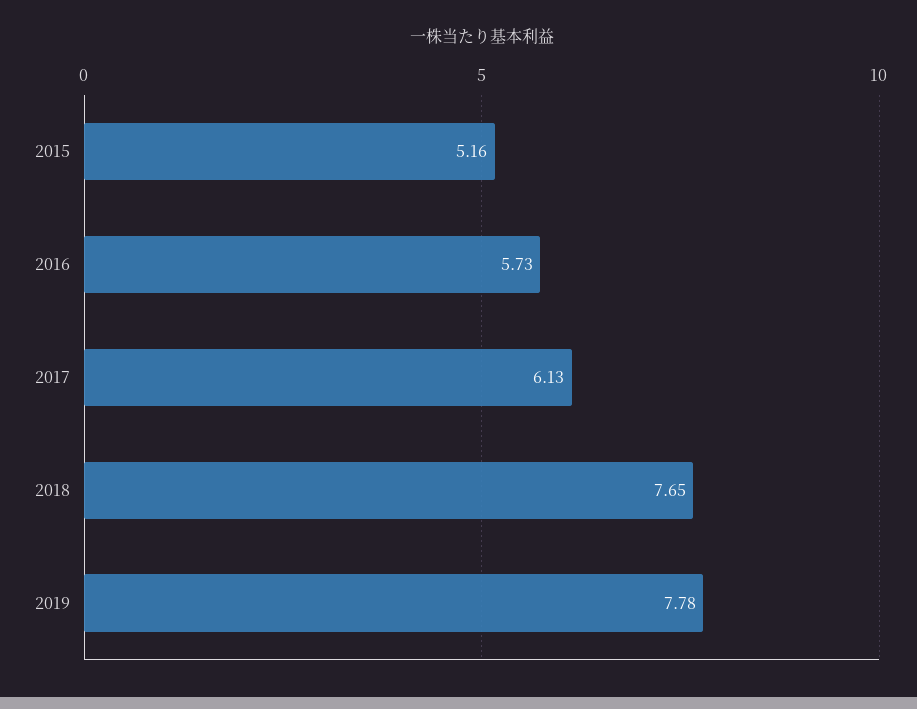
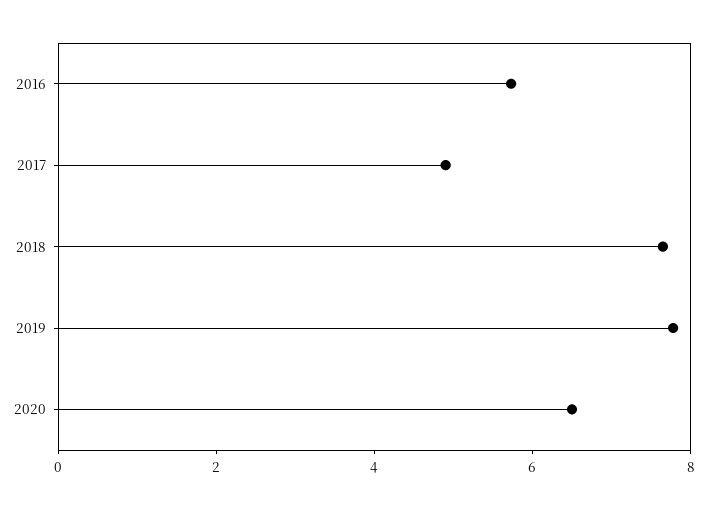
2015: 5.16 -> none
2017: 6.13 -> 5
2020: none -> 6.5

